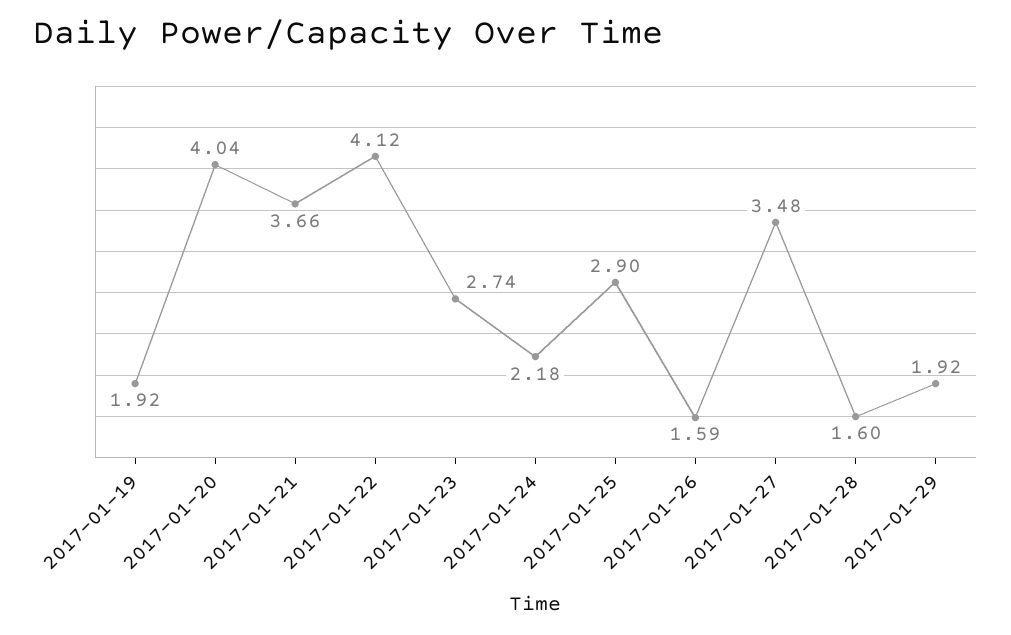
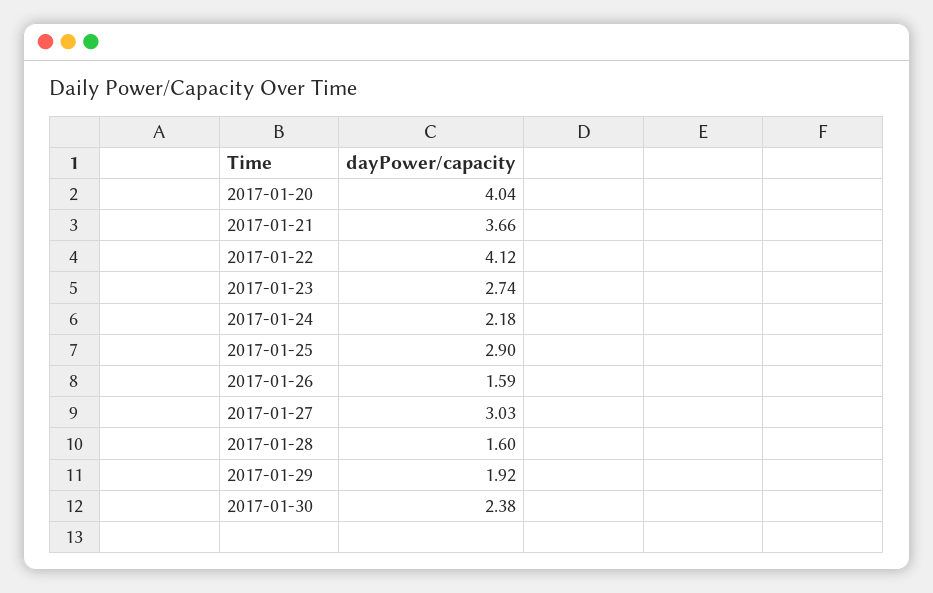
2017-01-19: 1.92 -> none
2017-01-27: 3.48 -> 3.03
2017-01-30: none -> 2.38

